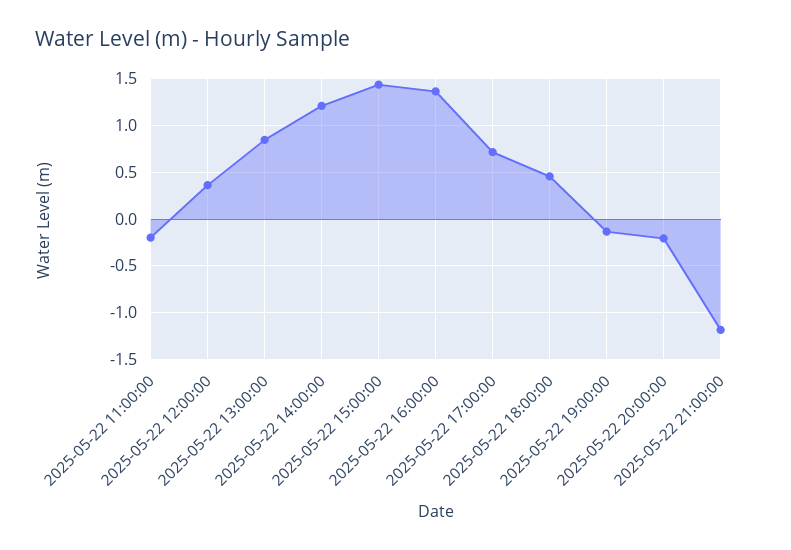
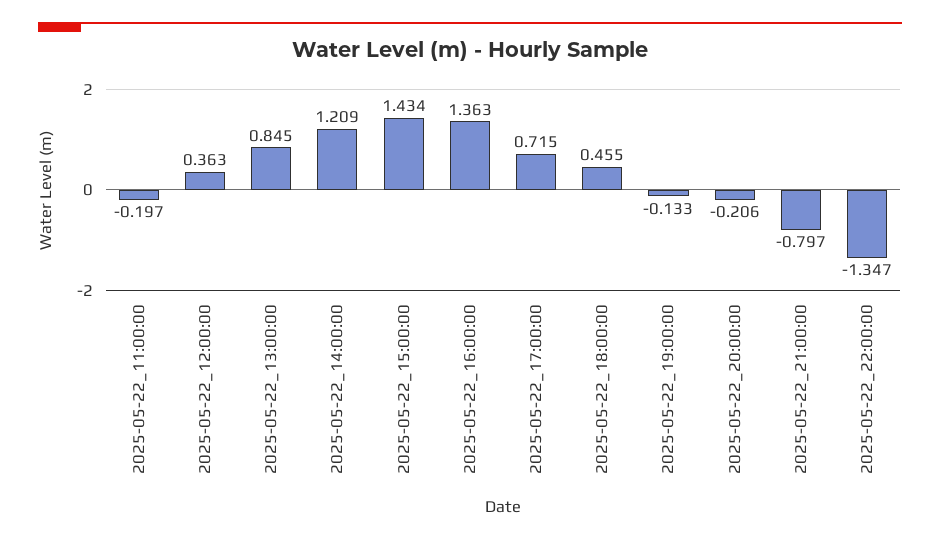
2025-05-22 21:00:00: -1.2 -> -0.797
2025-05-22_22:00:00: none -> -1.347

